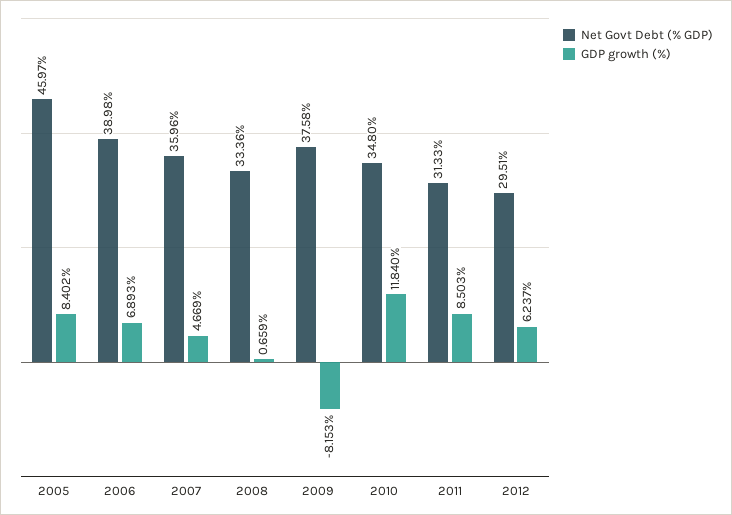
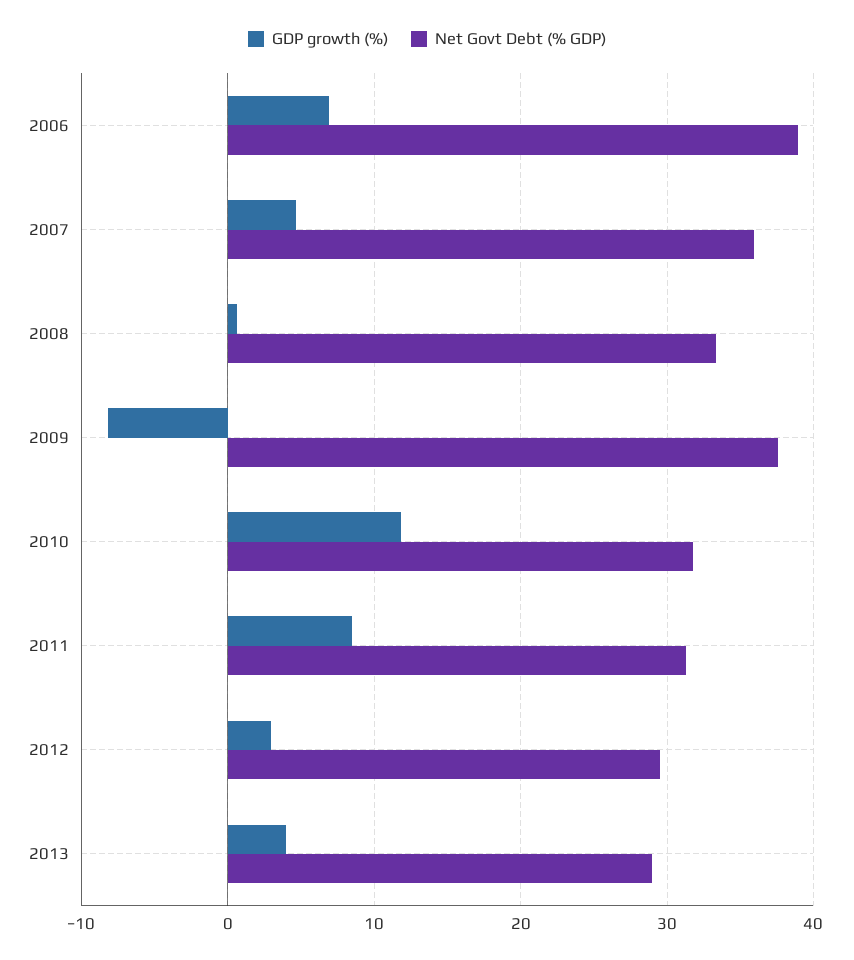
Net Govt Debt (% GDP), 2005: 45.97 -> none
GDP growth (%), 2005: 8.402 -> none
Net Govt Debt (% GDP), 2010: 34.8 -> 32
GDP growth (%), 2012: 6.237 -> 3
GDP growth (%), 2013: none -> 4
Net Govt Debt (% GDP), 2013: none -> 29

